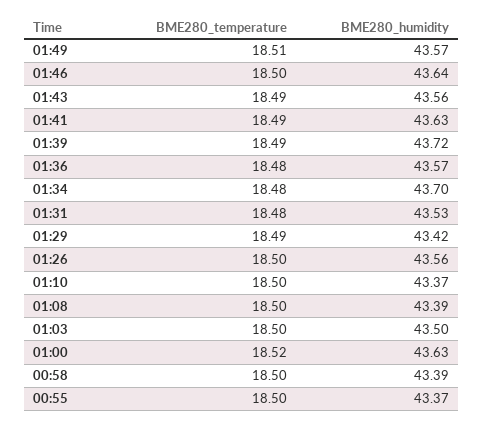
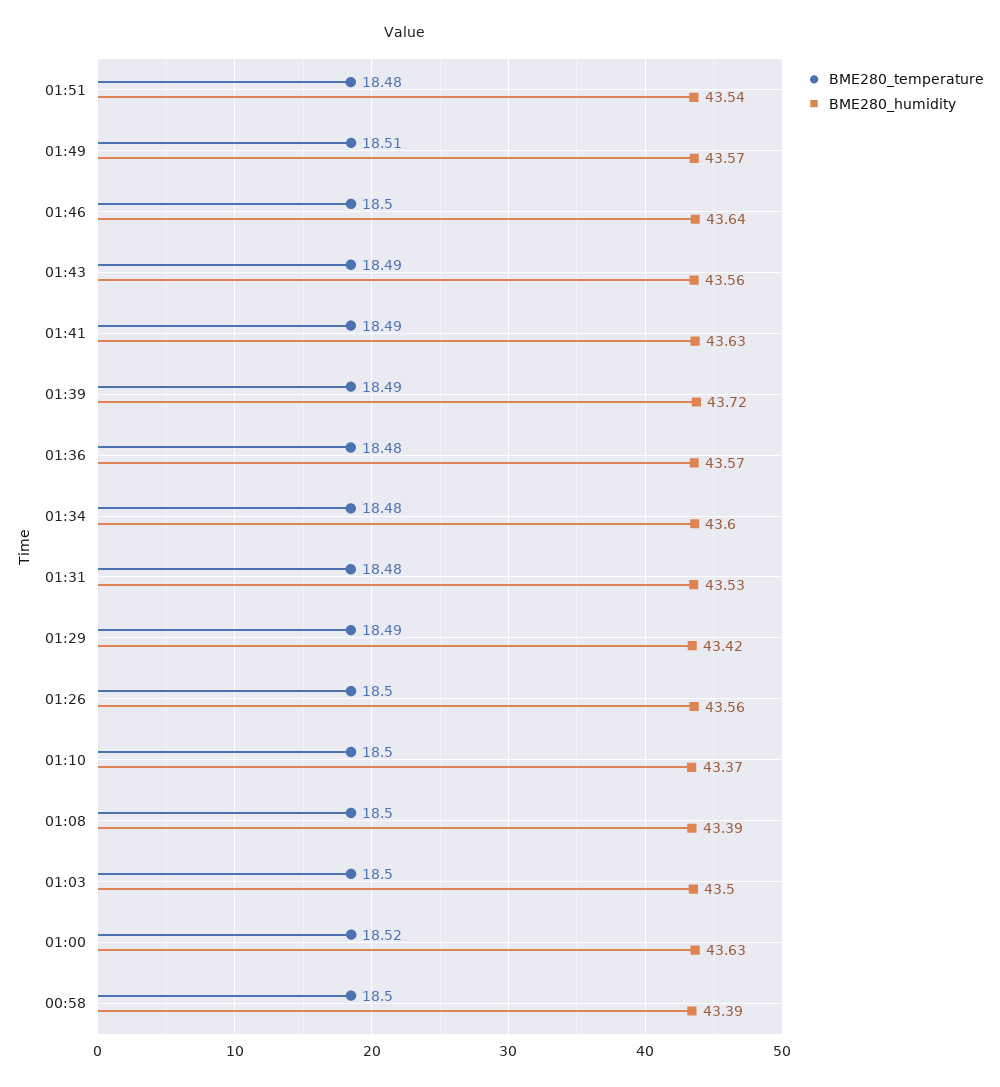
BME280_humidity, 01:34: 43.7 -> 43.6
BME280_temperature, 00:55: 18.5 -> none
BME280_humidity, 00:55: 43.37 -> none
BME280_temperature, 01:51: none -> 18.48
BME280_humidity, 01:51: none -> 43.54

